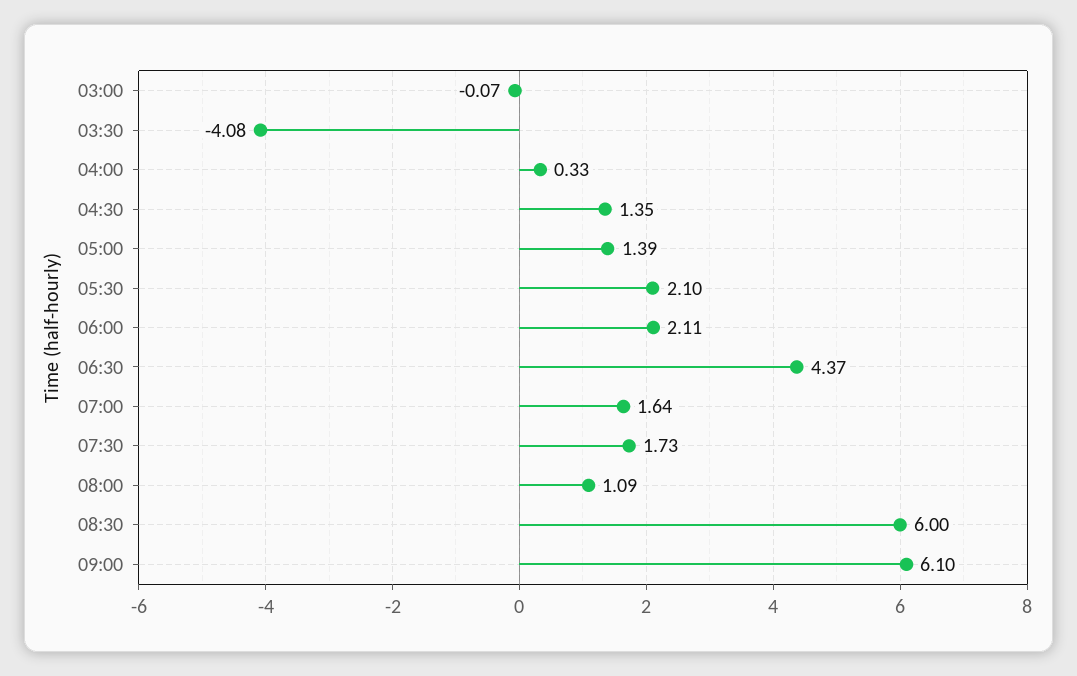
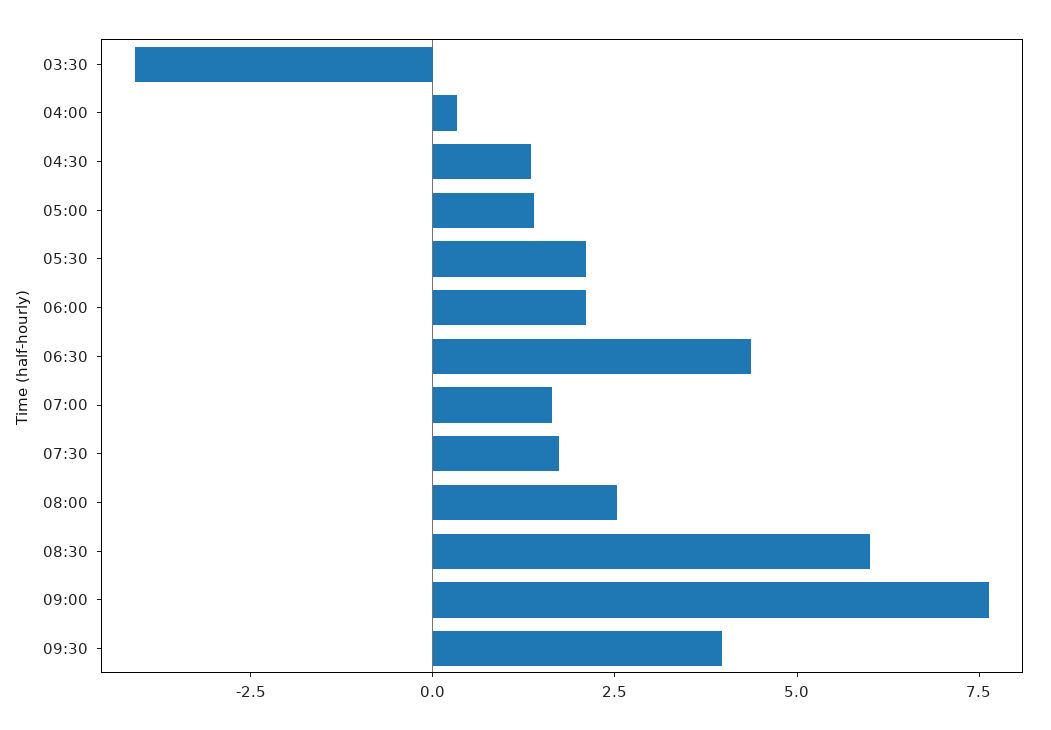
03:00: -0.07 -> none
08:00: 1.09 -> 2.5
09:00: 6.1 -> 7.5
09:30: none -> 4

